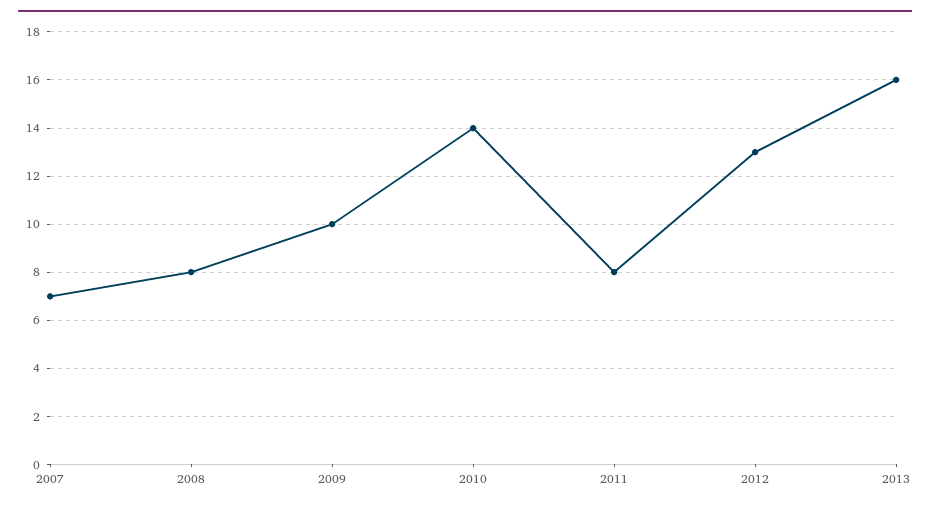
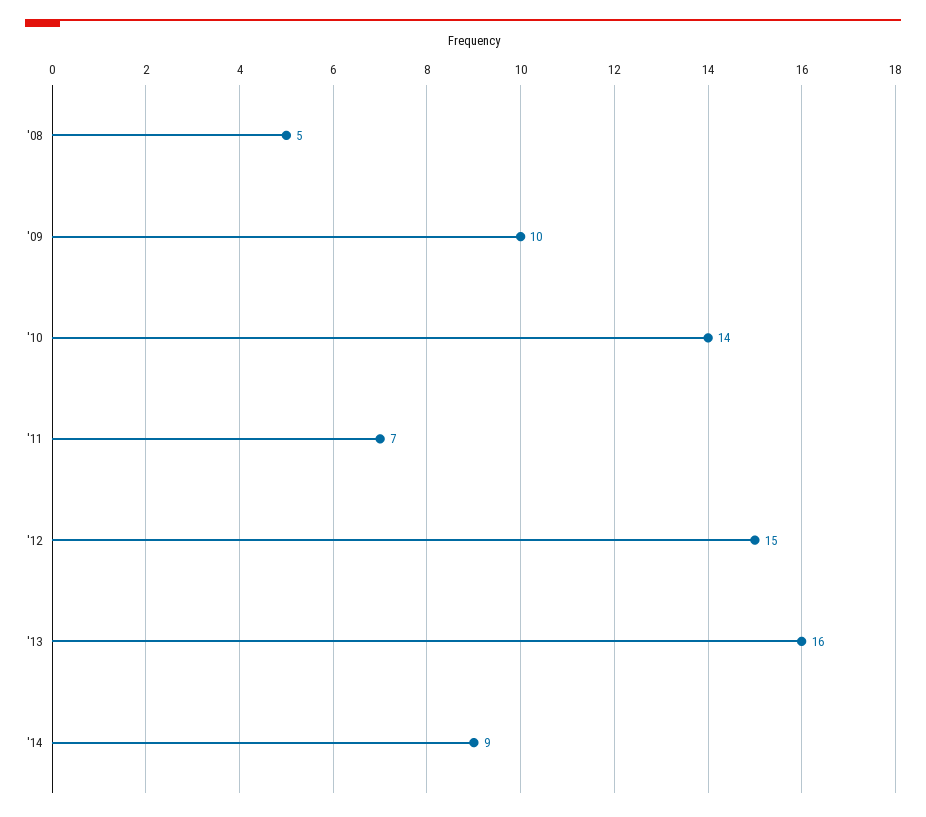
2007: 7 -> none
2008: 8 -> 5
2011: 8 -> 7
2012: 13 -> 15
'14: none -> 9

